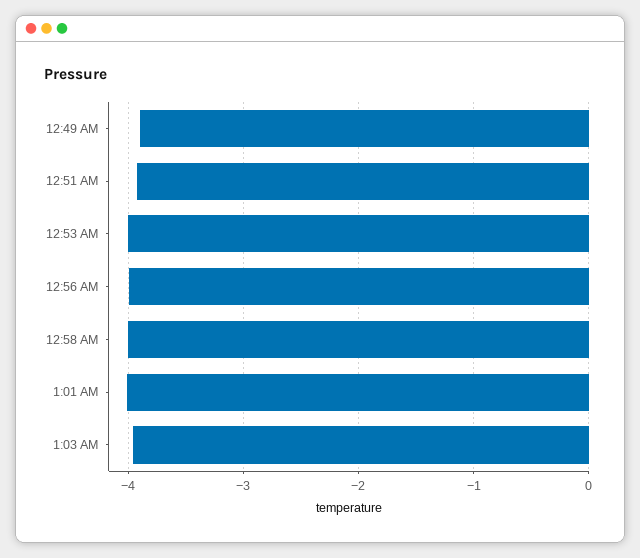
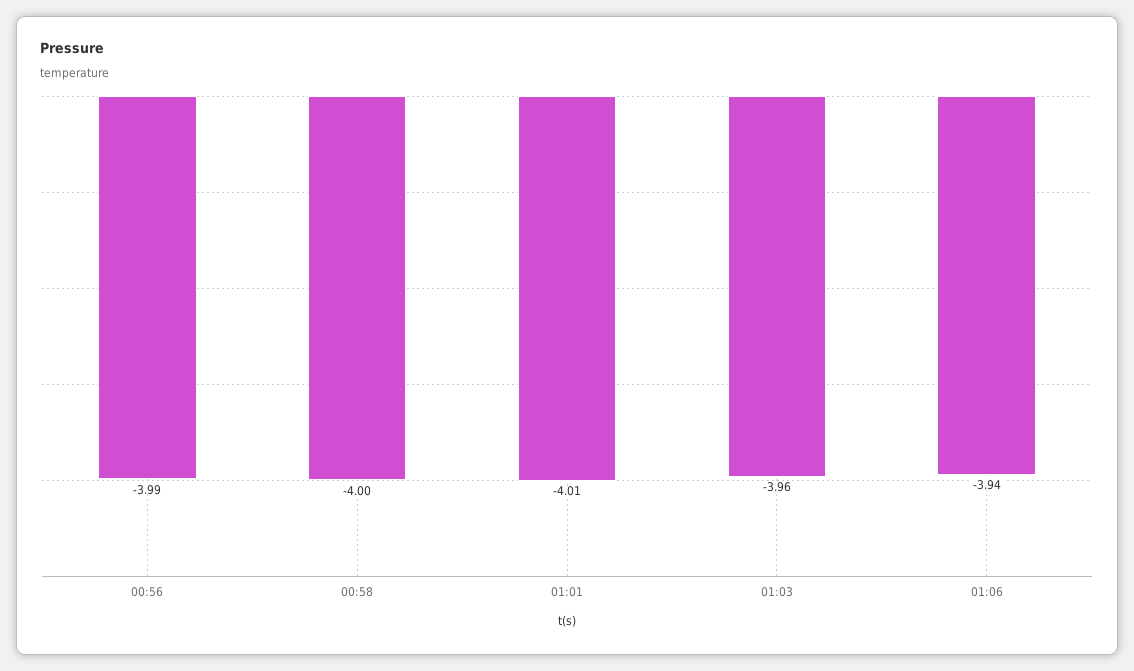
12:49 AM: -3.9 -> none
12:51 AM: -3.9 -> none
12:53 AM: -4 -> none
01:06: none -> -3.94

